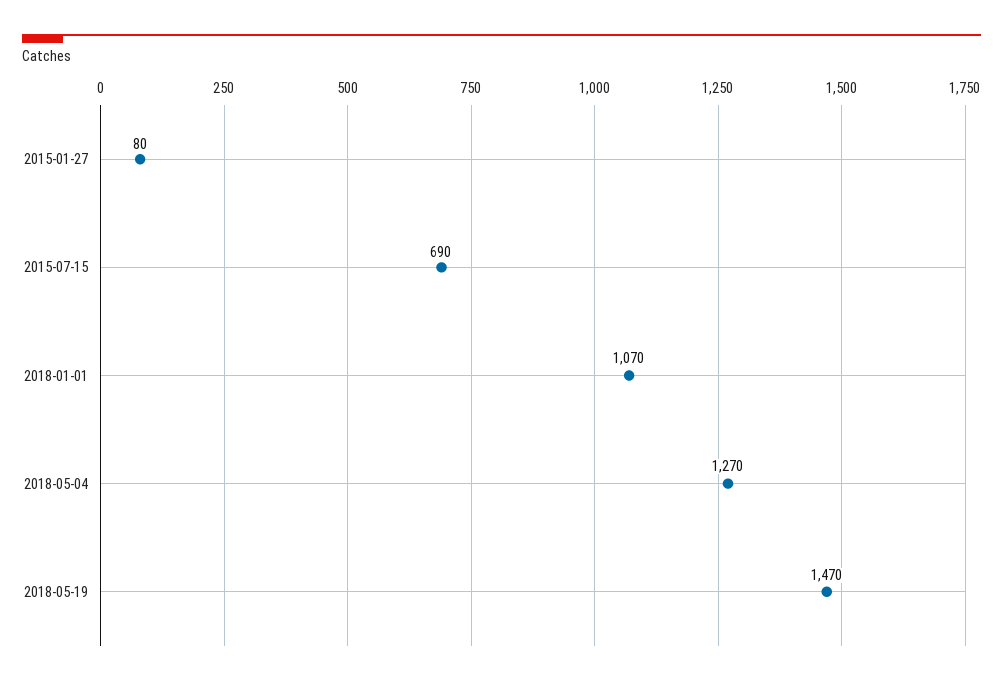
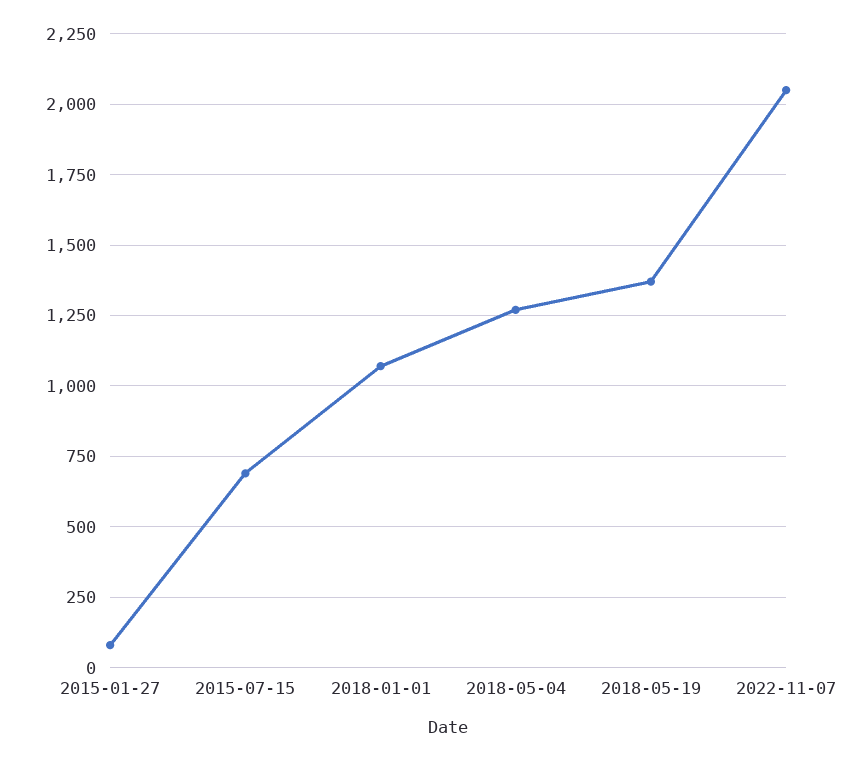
2018-05-19: 1470 -> 1375
2022-11-07: none -> 2050

